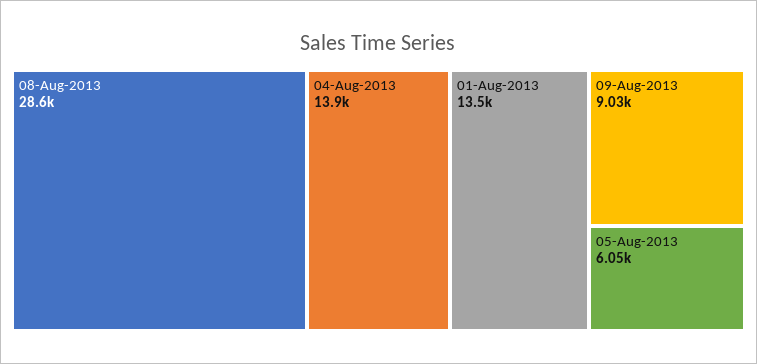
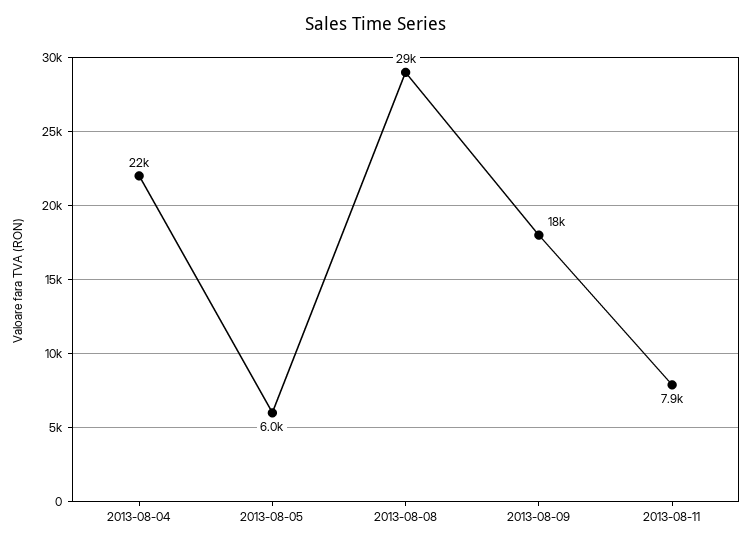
04-Aug-2013: 13900 -> 22000
01-Aug-2013: 13500 -> none
09-Aug-2013: 9030 -> 18000
2013-08-11: none -> 7900

